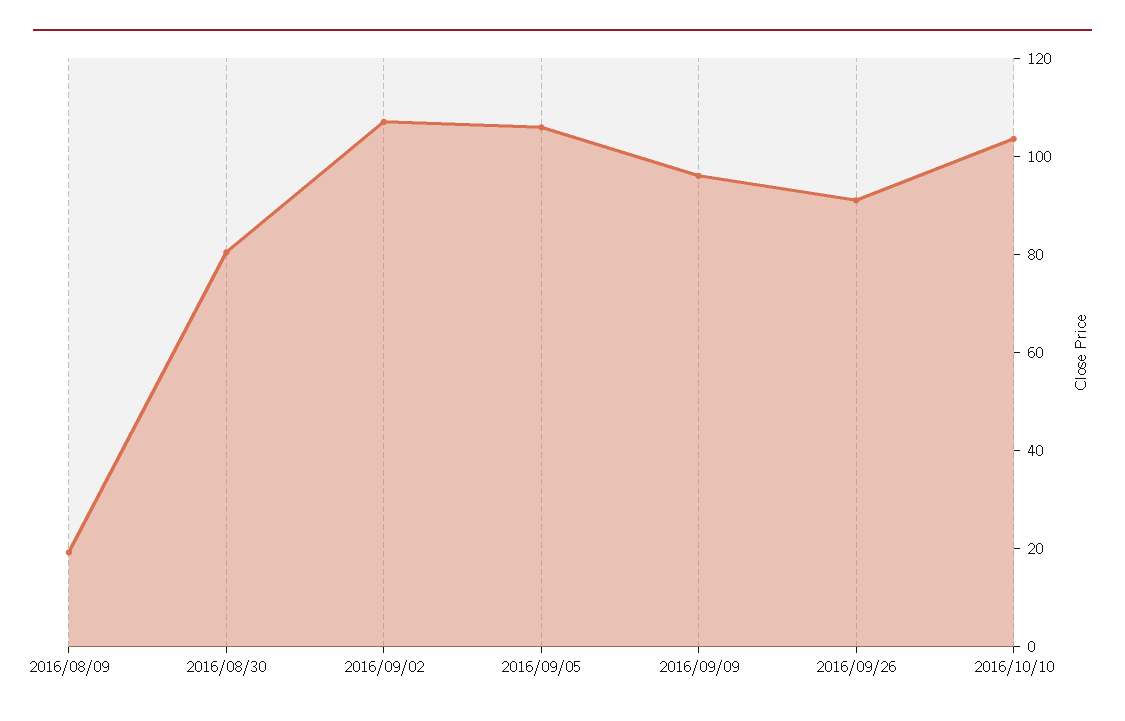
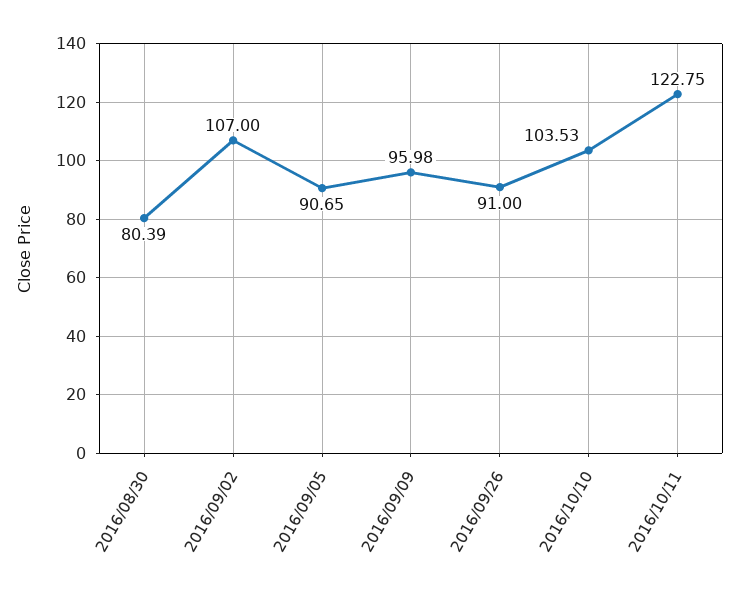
2016/08/09: 20 -> none
2016/09/05: 105 -> 90.65
2016/10/11: none -> 122.75

